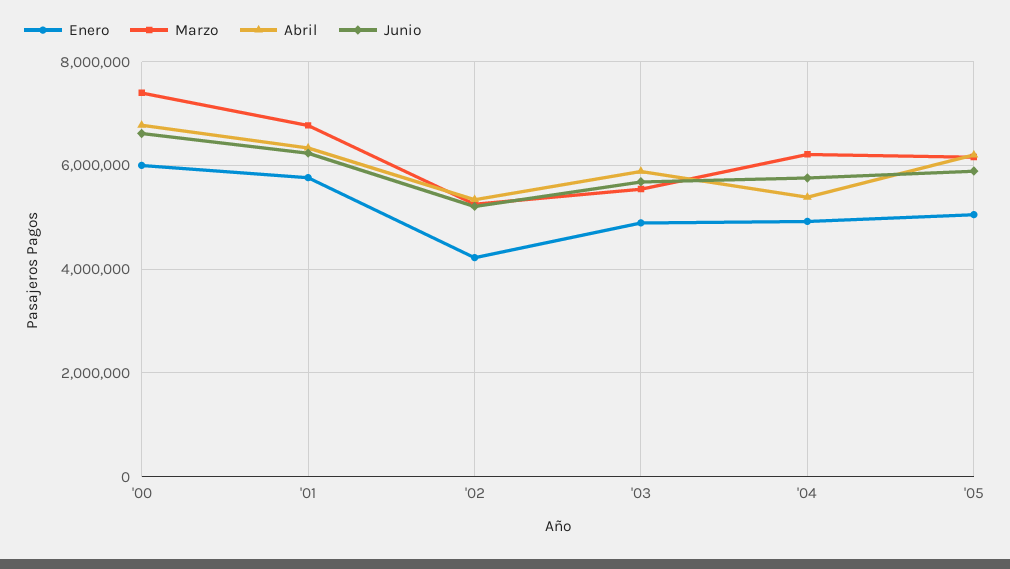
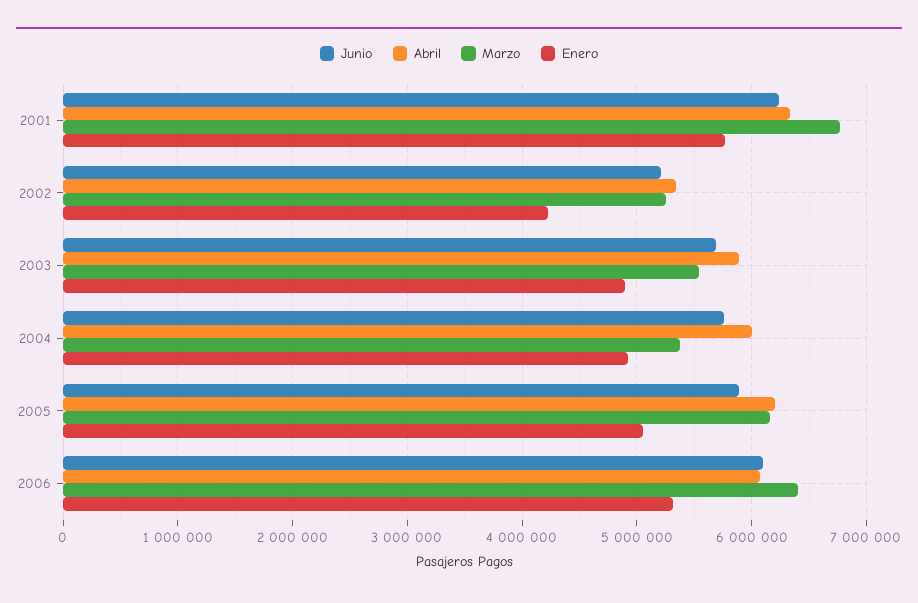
Enero, '00: 6000000 -> none
Marzo, '00: 7400000 -> none
Abril, '00: 6800000 -> none
Junio, '00: 6600000 -> none
Marzo, '04: 6200000 -> 5400000
Abril, '04: 5400000 -> 6000000
Junio, 2006: none -> 6100000
Abril, 2006: none -> 6100000
Marzo, 2006: none -> 6400000
Enero, 2006: none -> 5300000

